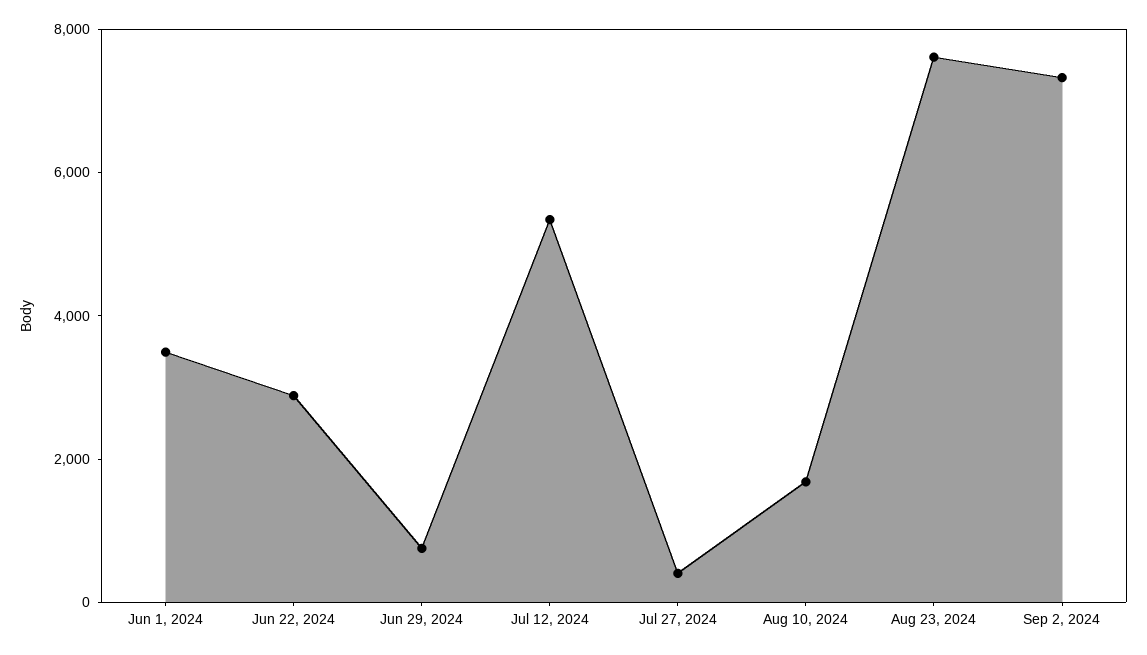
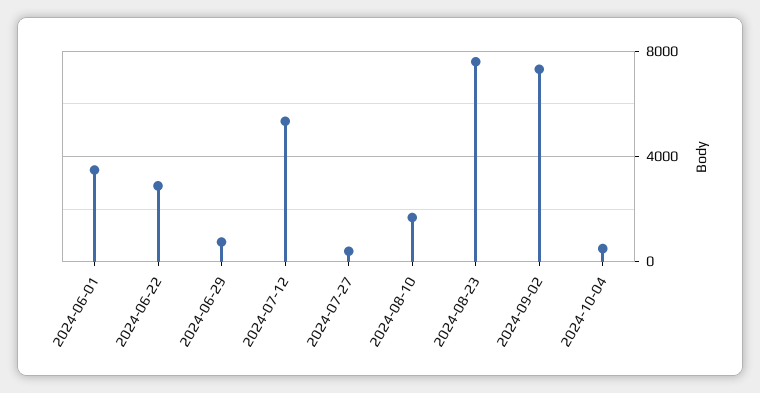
2024-10-04: none -> 500

